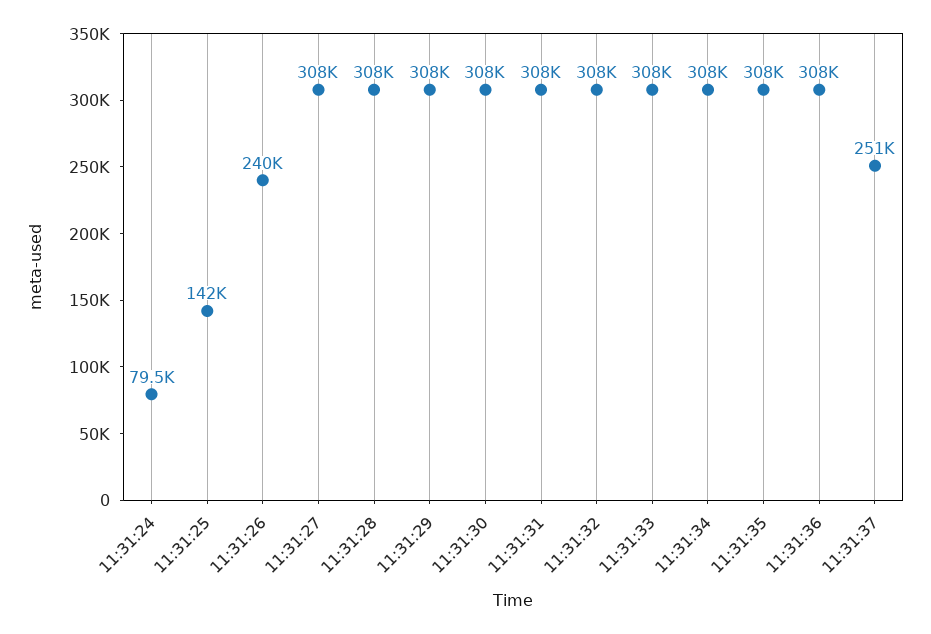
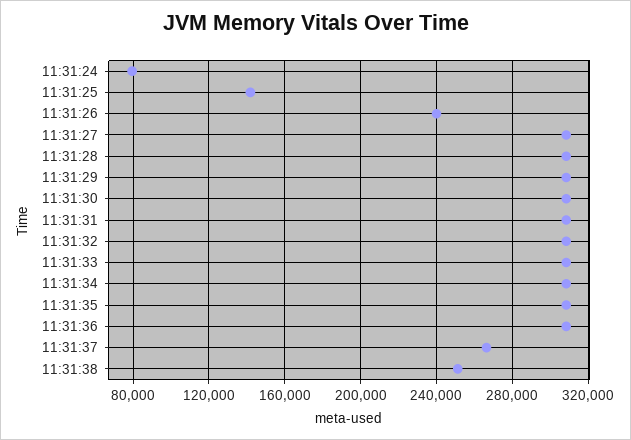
11:31:37: 251000 -> 265000
11:31:38: none -> 250000

